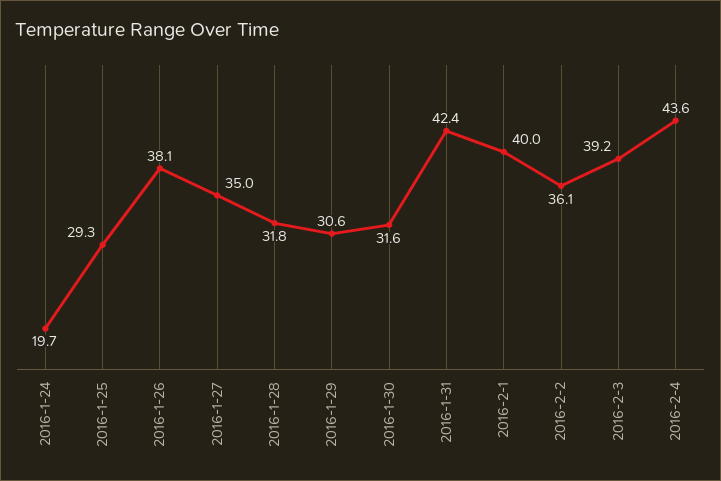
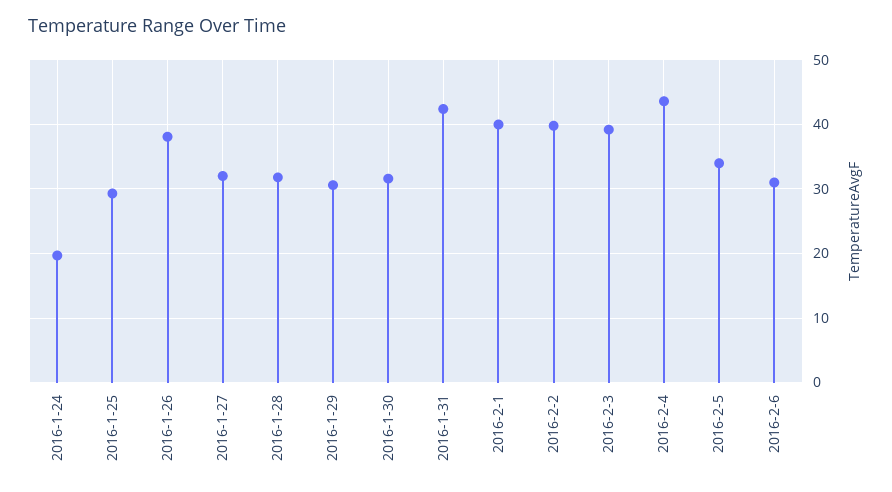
2016-1-27: 35 -> 32
2016-2-2: 36.1 -> 40
2016-2-5: none -> 34
2016-2-6: none -> 31

